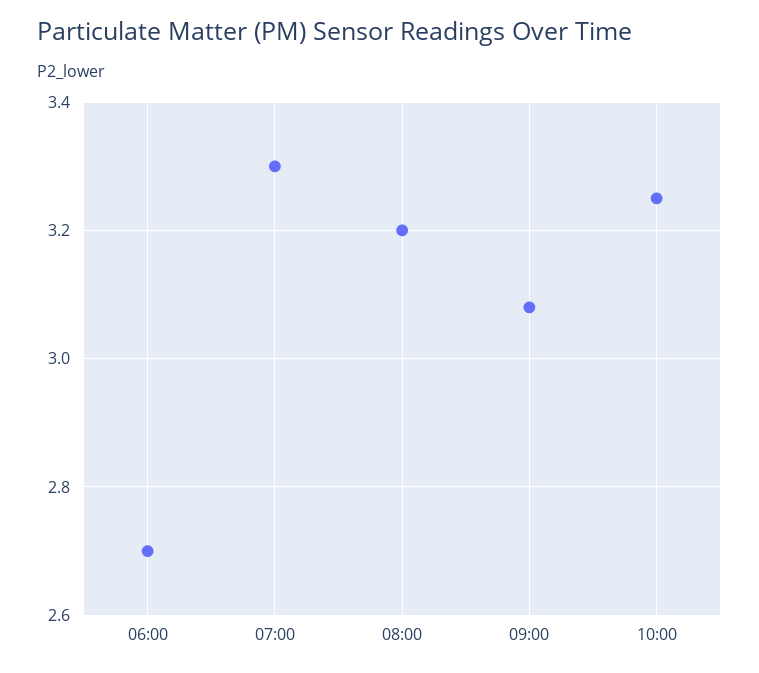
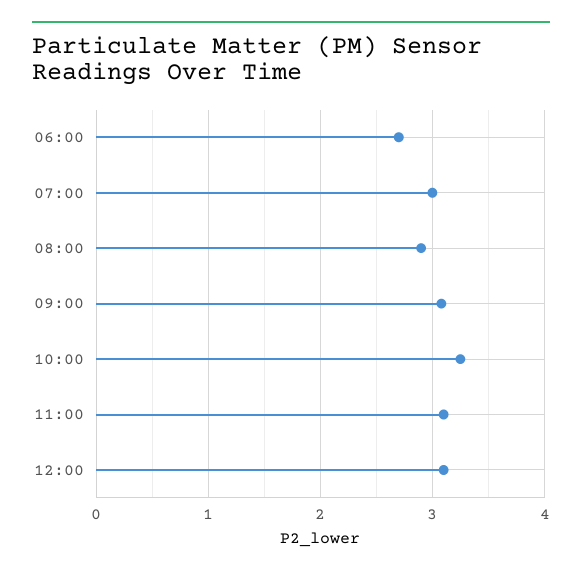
07:00: 3.3 -> 3
08:00: 3.2 -> 2.9
11:00: none -> 3.1
12:00: none -> 3.1

